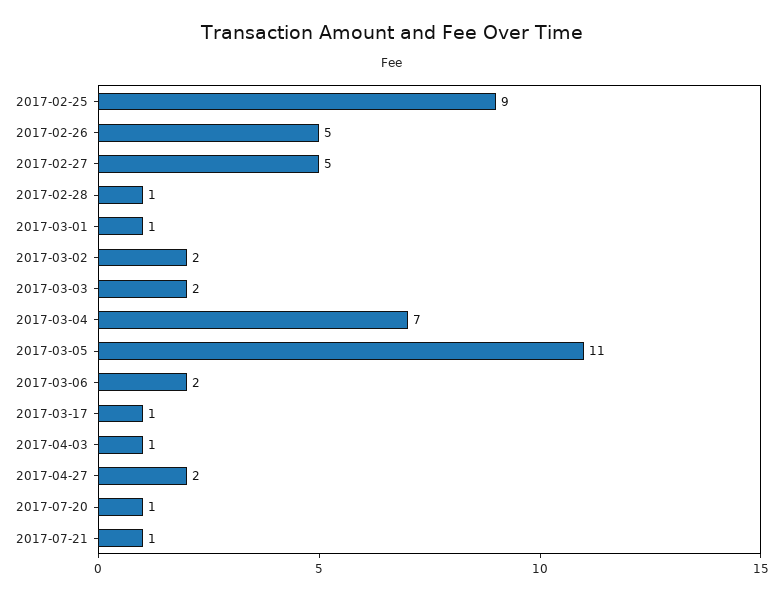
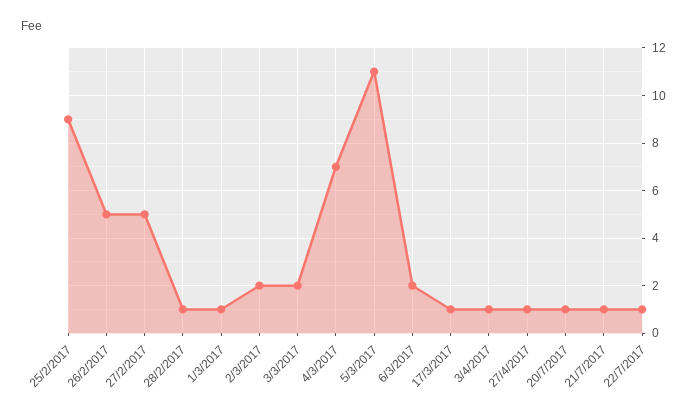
2017-04-27: 2 -> 1
22/7/2017: none -> 1

